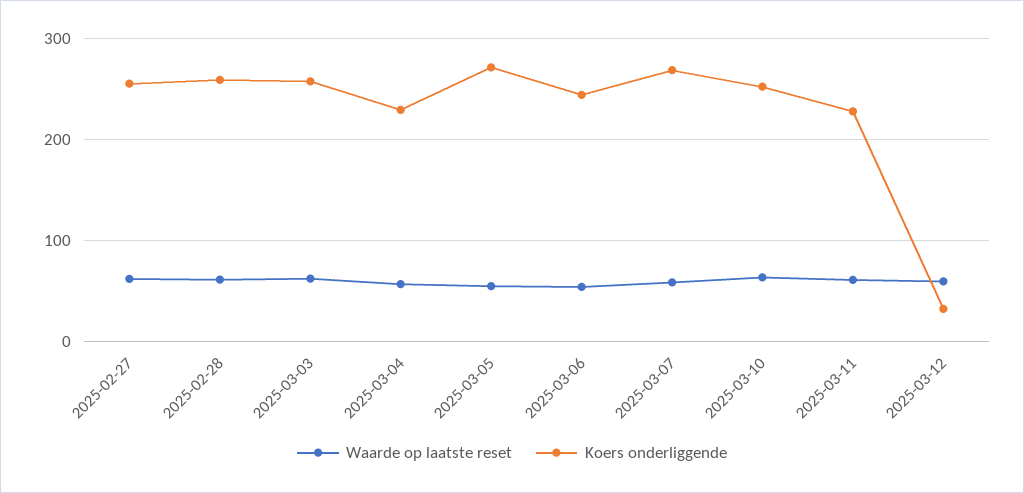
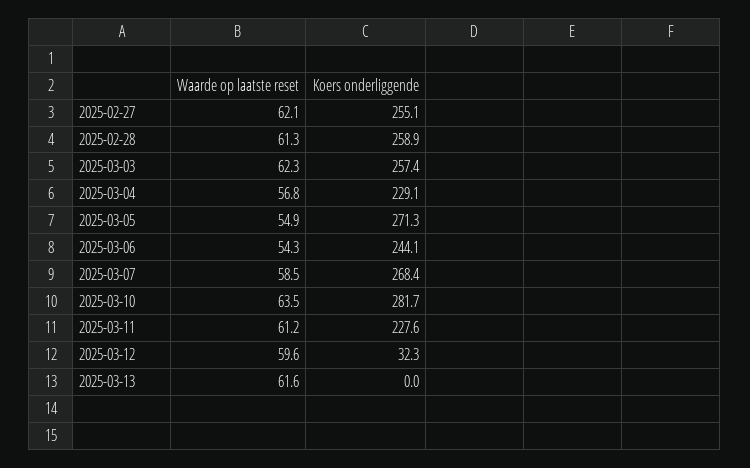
Koers onderliggende, 2025-03-10: 250 -> 281.7
Waarde op laatste reset, 2025-03-13: none -> 61.6
Koers onderliggende, 2025-03-13: none -> 0

